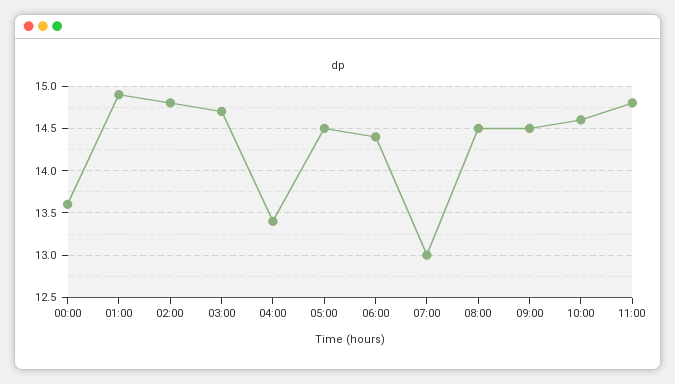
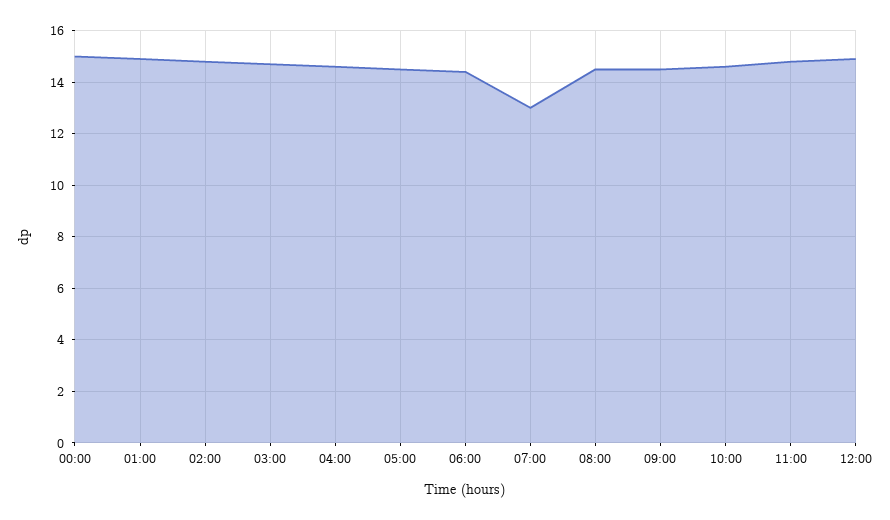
00:00: 13.6 -> 15
04:00: 13.4 -> 14.5
12:00: none -> 15

